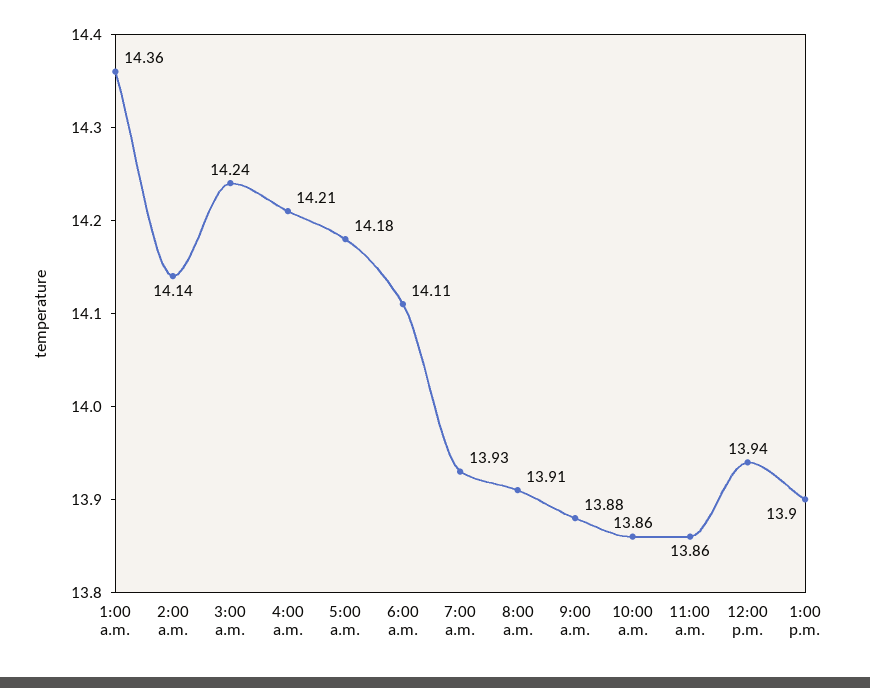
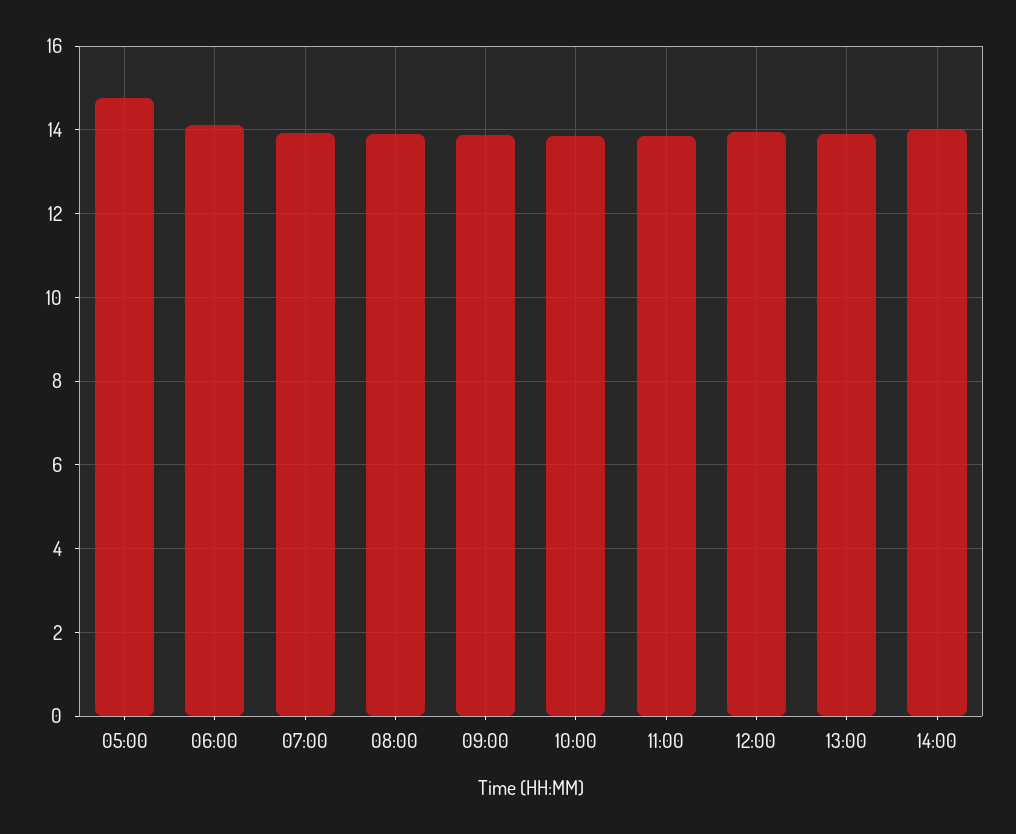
1:00 a.m.: 14.36 -> none
2:00 a.m.: 14.14 -> none
3:00 a.m.: 14.24 -> none
4:00 a.m.: 14.21 -> none
5:00 a.m.: 14.18 -> 14.8
14:00: none -> 14

